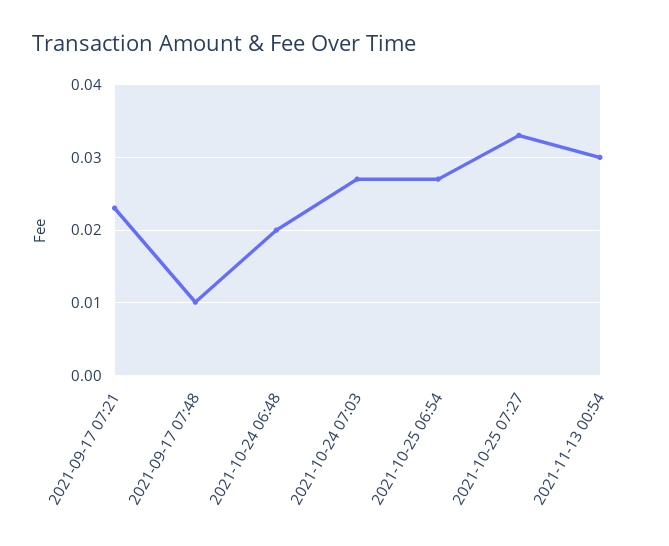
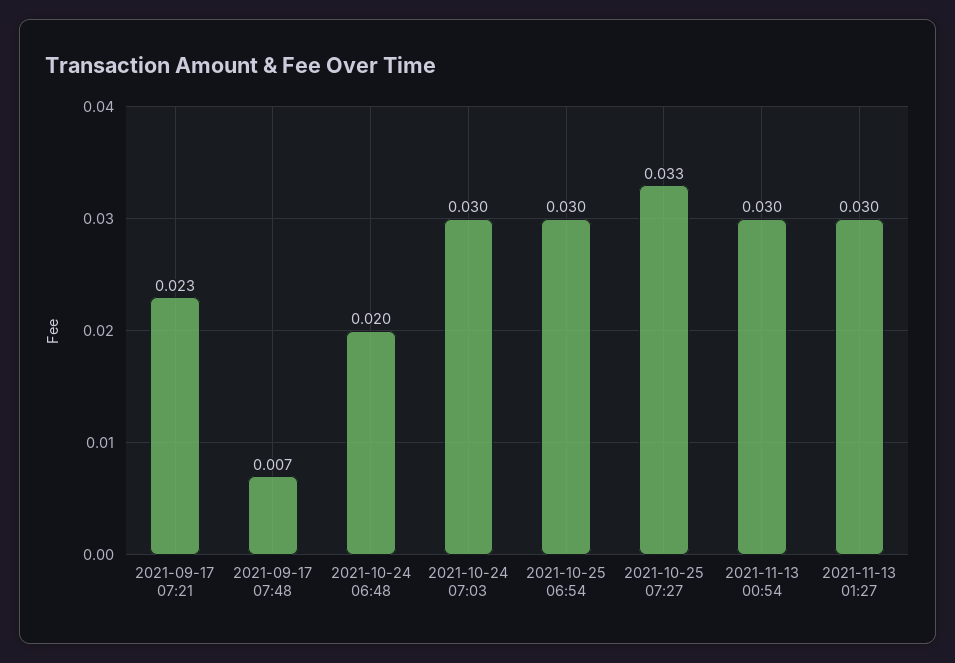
2021-09-17 07:48: 0.01 -> 0.007
2021-10-24 07:03: 0.027 -> 0.03
2021-10-25 06:54: 0.027 -> 0.03
2021-11-13 01:27: none -> 0.03

